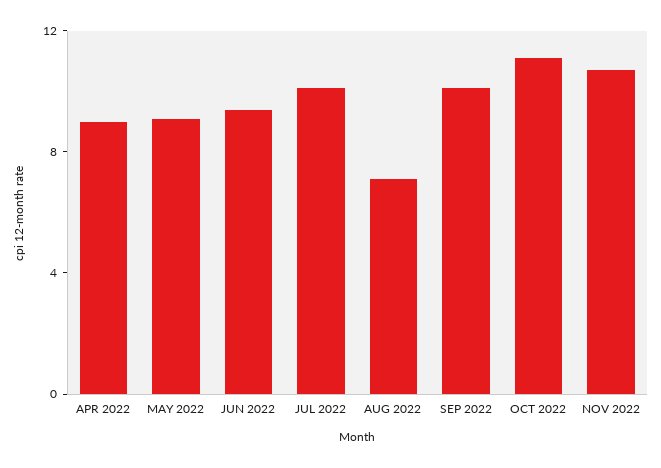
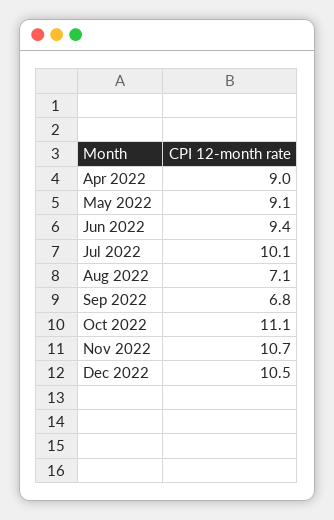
SEP 2022: 10 -> 6.8
Dec 2022: none -> 10.5

